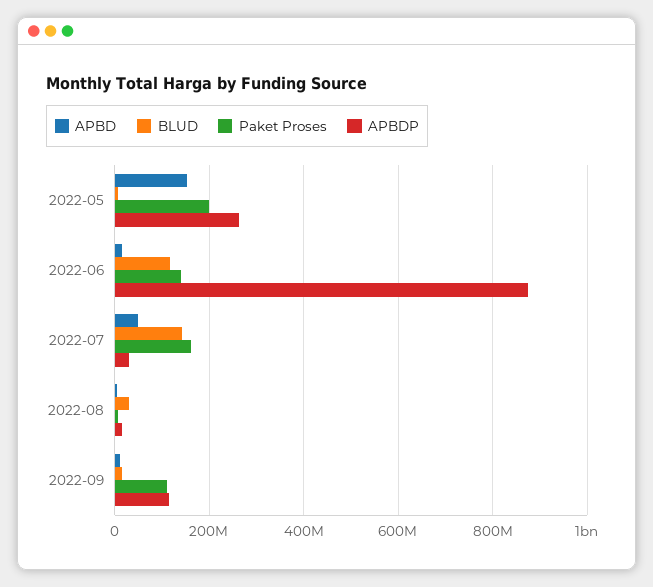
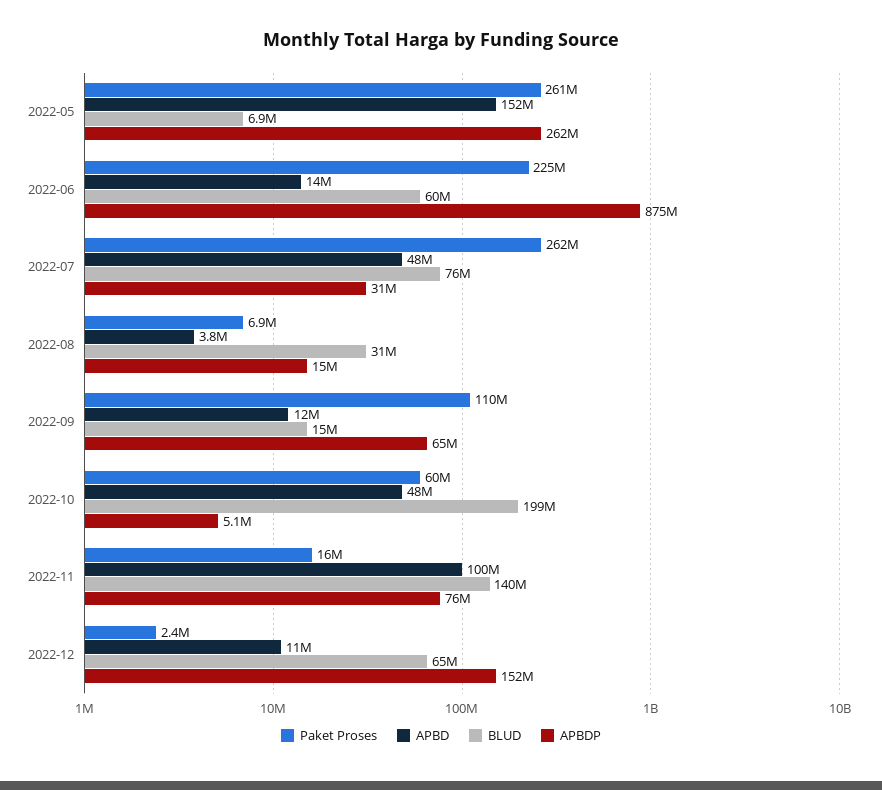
Paket Proses, 2022-05: 200000000 -> 261000000
BLUD, 2022-06: 120000000 -> 60000000
Paket Proses, 2022-06: 140000000 -> 225000000
BLUD, 2022-07: 140000000 -> 76000000
Paket Proses, 2022-07: 160000000 -> 262000000
APBDP, 2022-09: 120000000 -> 65000000
Paket Proses, 2022-10: none -> 60000000
APBD, 2022-10: none -> 48000000
BLUD, 2022-10: none -> 199000000
APBDP, 2022-10: none -> 5100000
Paket Proses, 2022-11: none -> 16000000
APBD, 2022-11: none -> 100000000
BLUD, 2022-11: none -> 140000000
APBDP, 2022-11: none -> 76000000
Paket Proses, 2022-12: none -> 2400000
APBD, 2022-12: none -> 11000000
BLUD, 2022-12: none -> 65000000
APBDP, 2022-12: none -> 152000000

